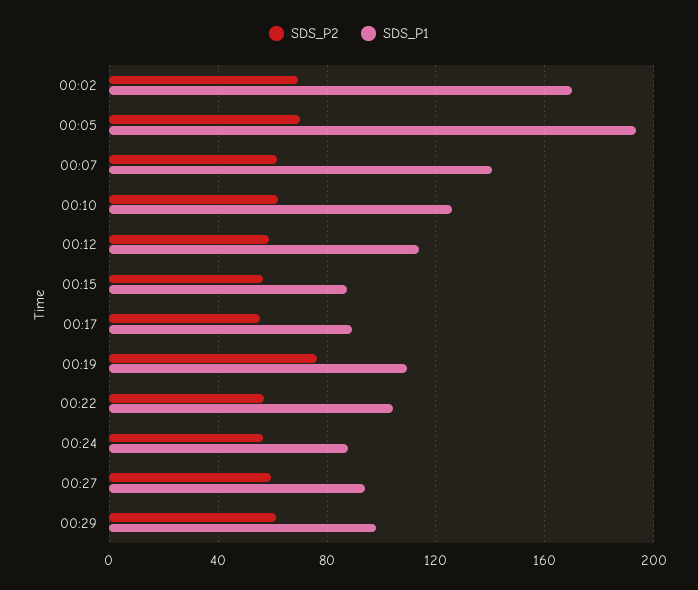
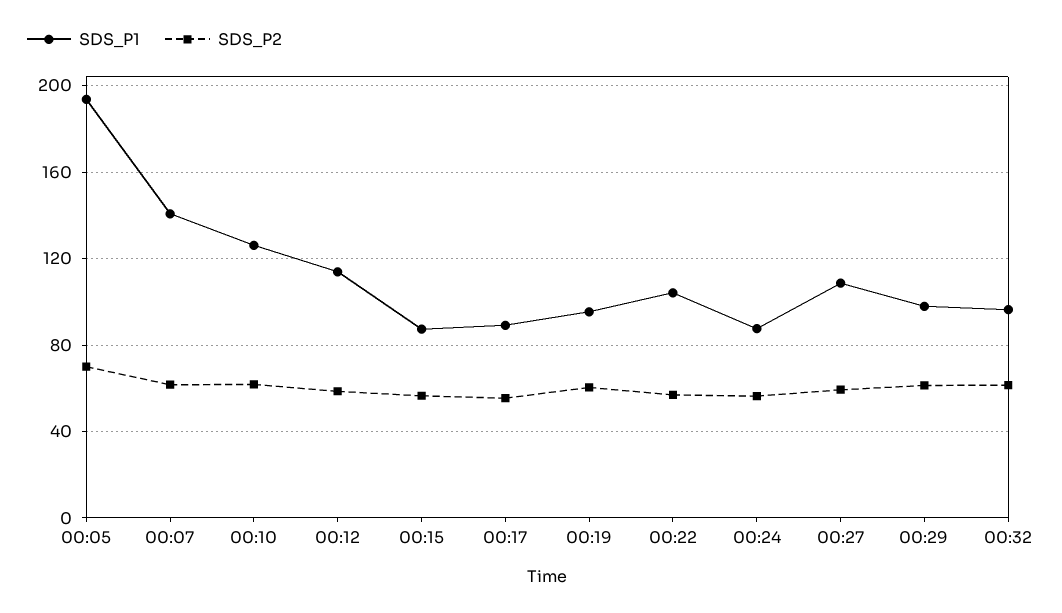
SDS_P2, 00:02: 70 -> none
SDS_P1, 00:02: 170 -> none
SDS_P2, 00:19: 75 -> 60
SDS_P1, 00:19: 110 -> 95
SDS_P1, 00:27: 95 -> 110
SDS_P1, 00:32: none -> 95
SDS_P2, 00:32: none -> 60

